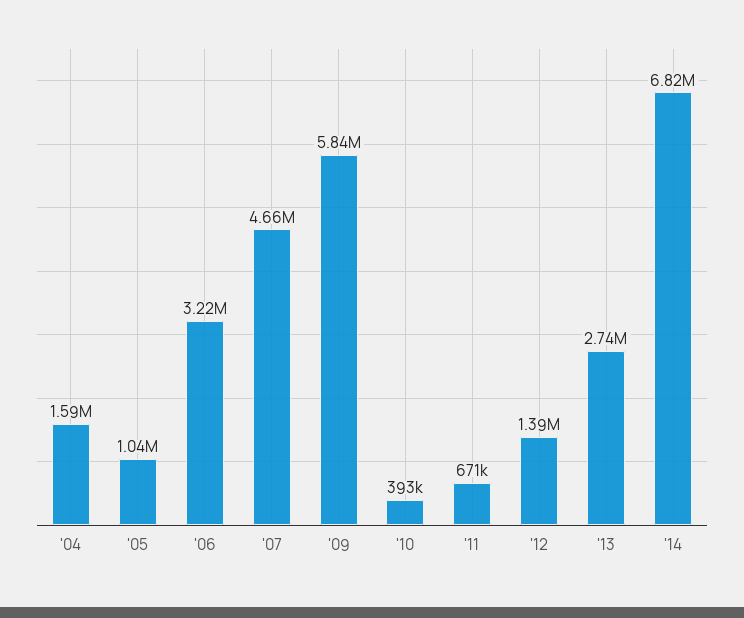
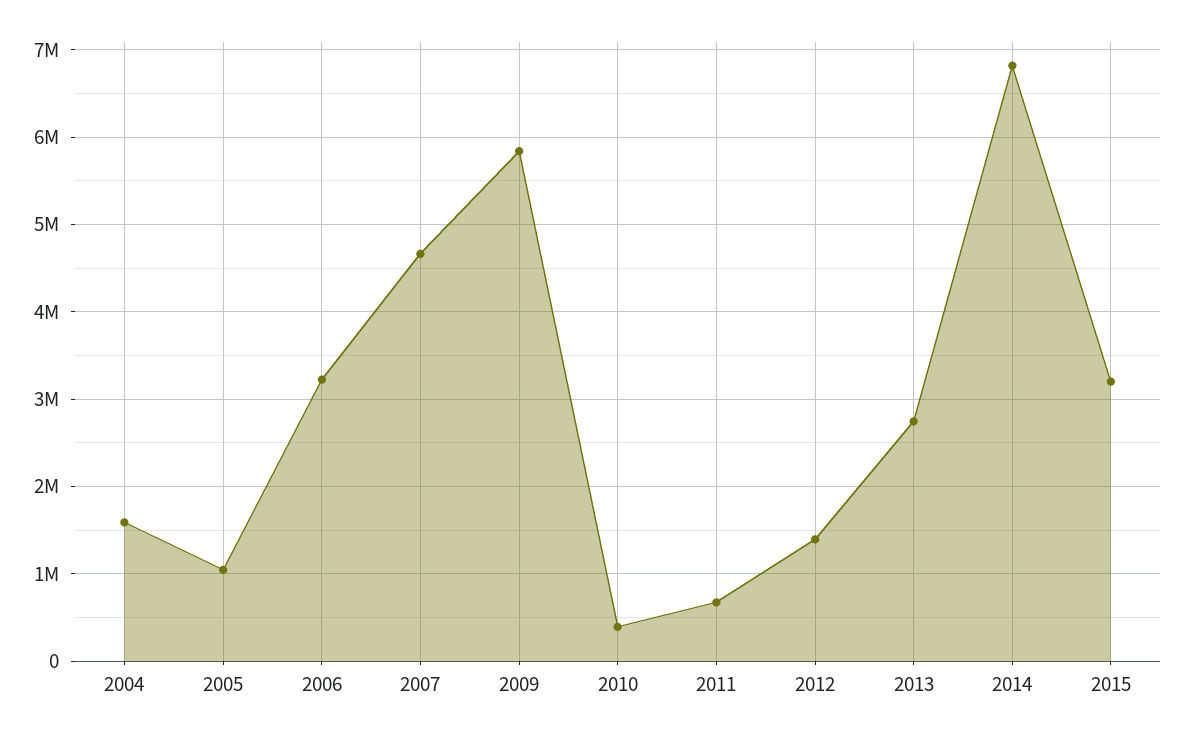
2015: none -> 3200000

